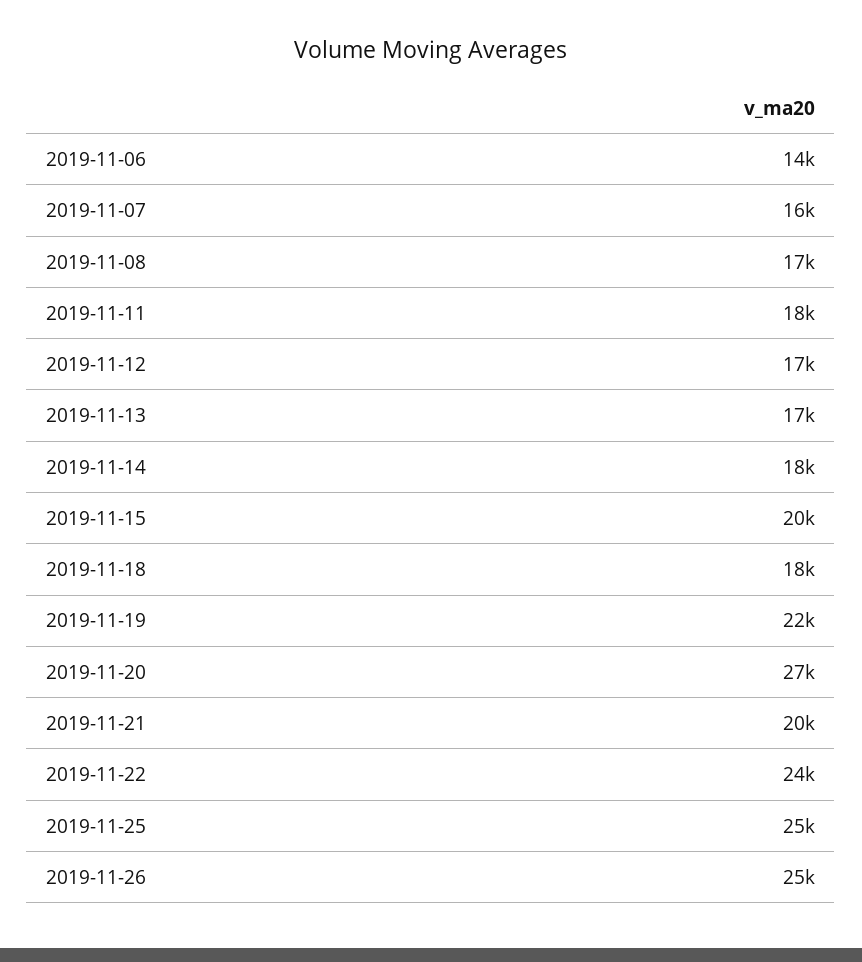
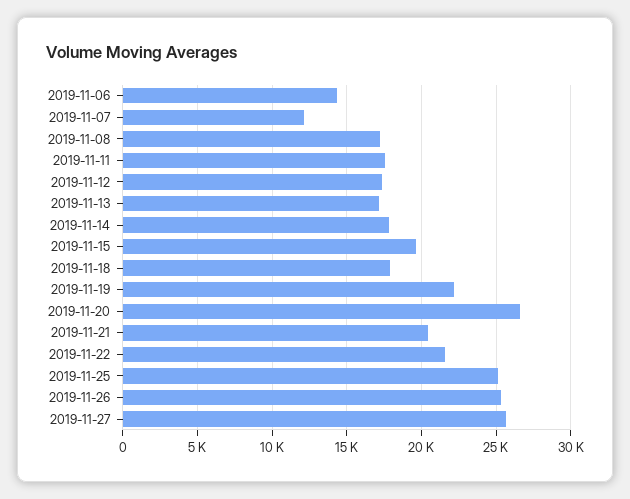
2019-11-07: 16000 -> 12000
2019-11-22: 24000 -> 21500
2019-11-27: none -> 25500

